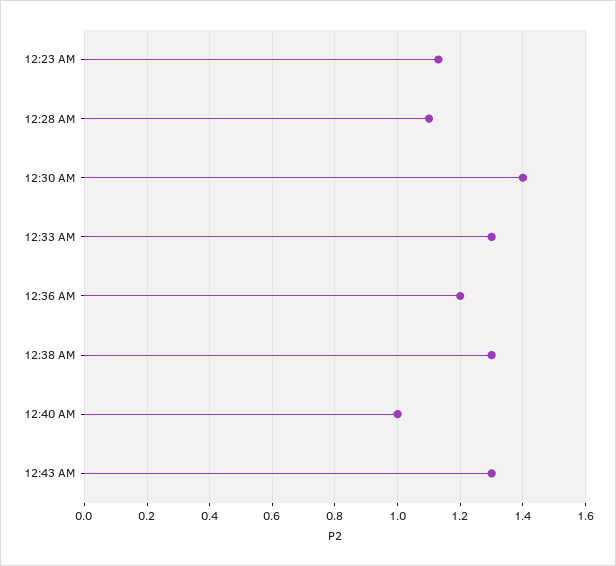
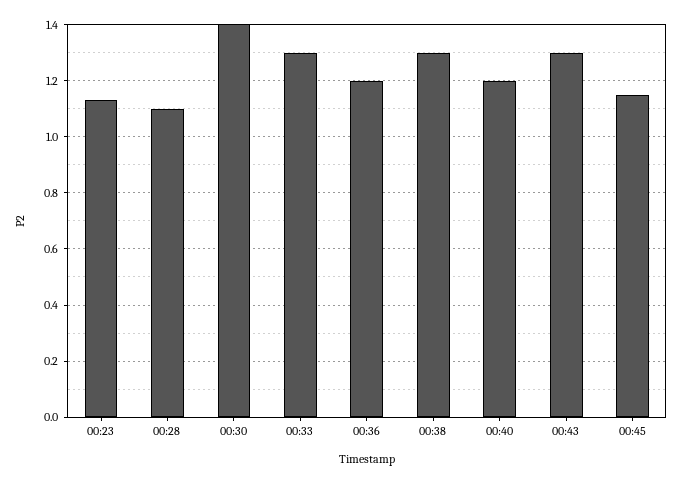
12:40 AM: 1 -> 1.2
00:45: none -> 1.15

